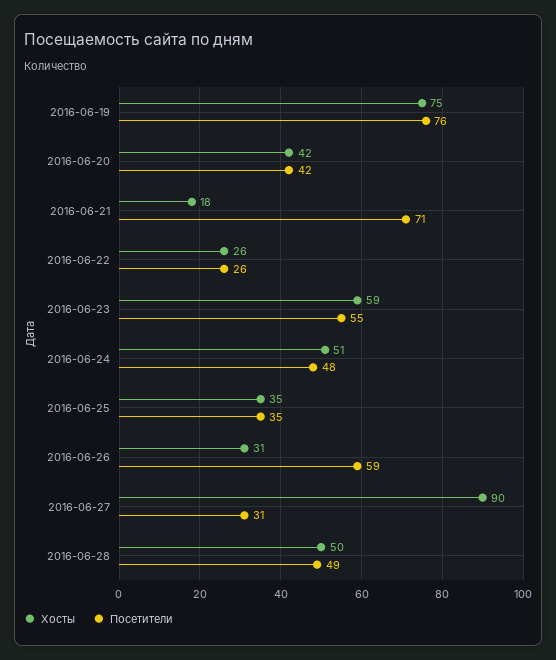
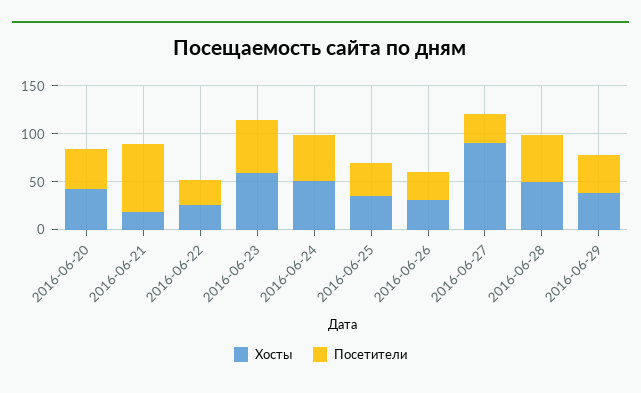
Хосты, 2016-06-19: 75 -> none
Посетители, 2016-06-19: 76 -> none
Посетители, 2016-06-26: 59 -> 30
Хосты, 2016-06-29: none -> 40
Посетители, 2016-06-29: none -> 40

